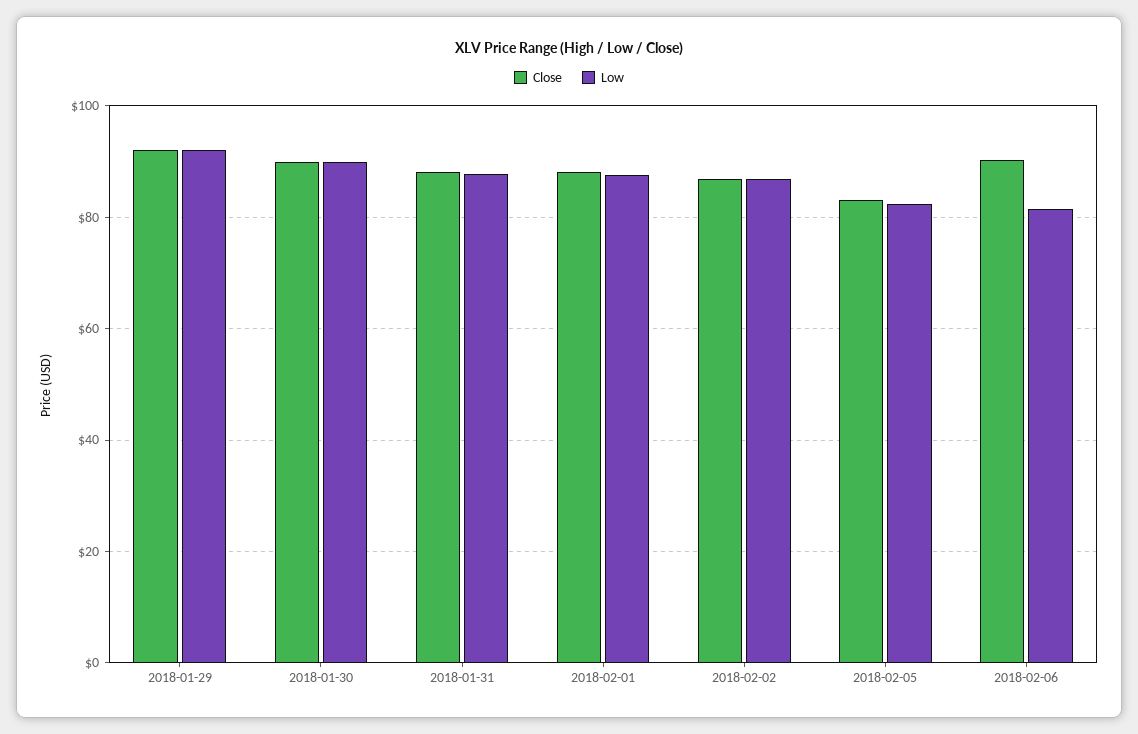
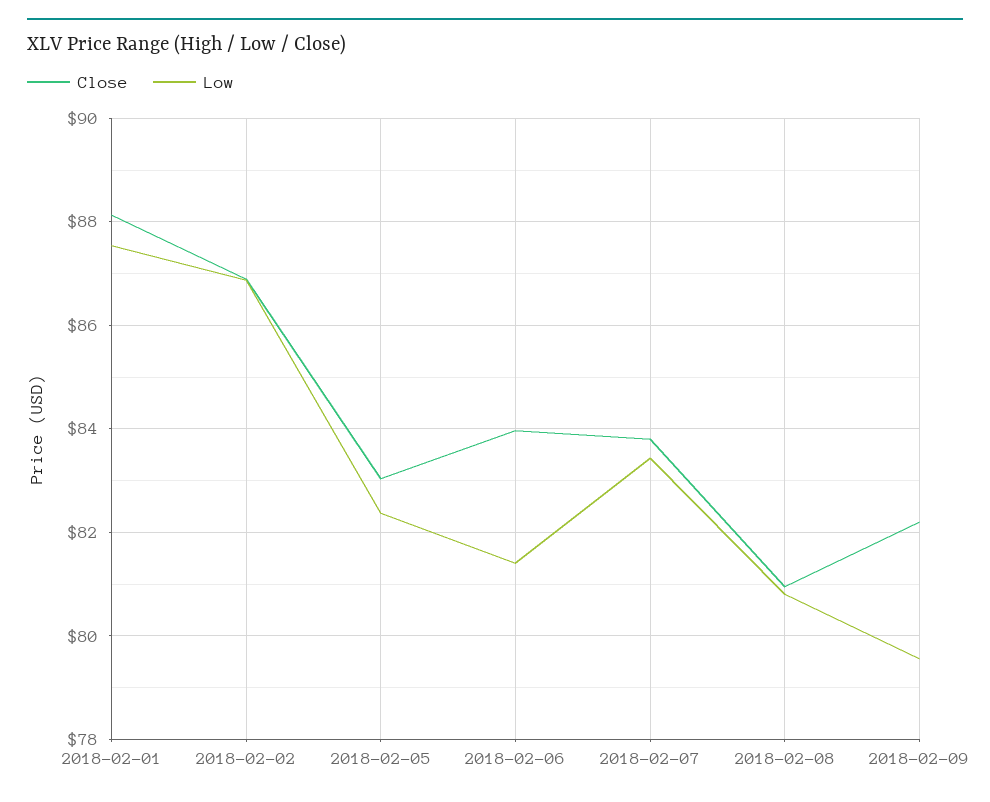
Close, 2018-01-29: 92 -> none
Low, 2018-01-29: 92 -> none
Close, 2018-01-30: 90 -> none
Low, 2018-01-30: 90 -> none
Close, 2018-01-31: 88 -> none
Low, 2018-01-31: 88 -> none
Close, 2018-02-06: 90 -> 84
Close, 2018-02-07: none -> 83.8
Low, 2018-02-07: none -> 83.4
Close, 2018-02-08: none -> 81
Low, 2018-02-08: none -> 80.8
Close, 2018-02-09: none -> 82.2
Low, 2018-02-09: none -> 79.6

